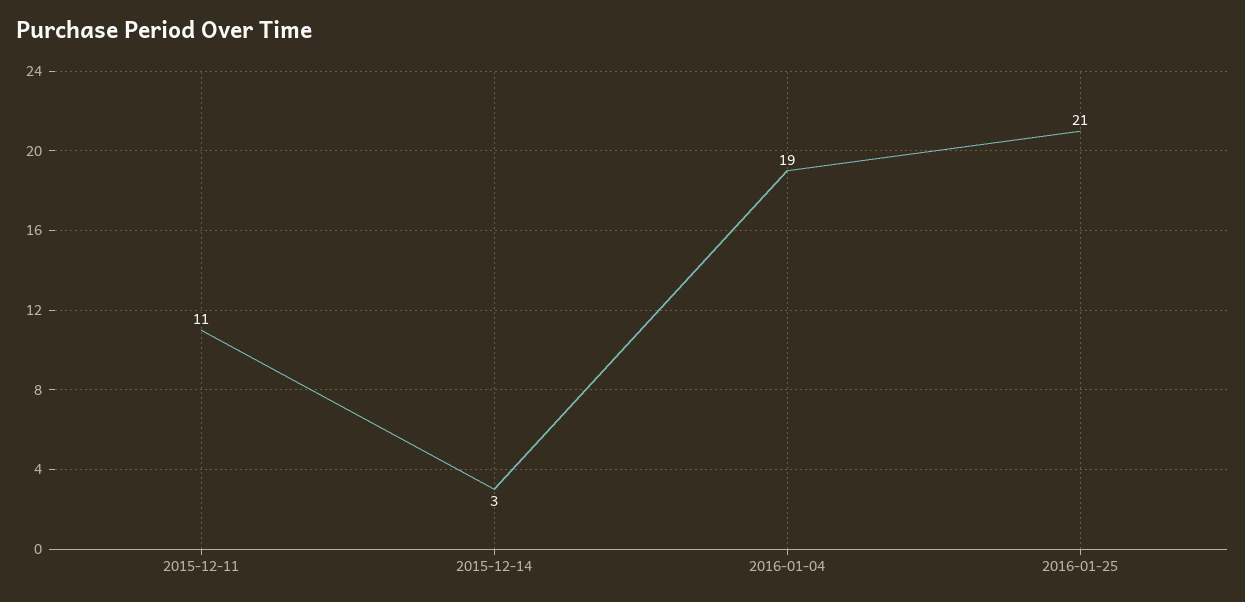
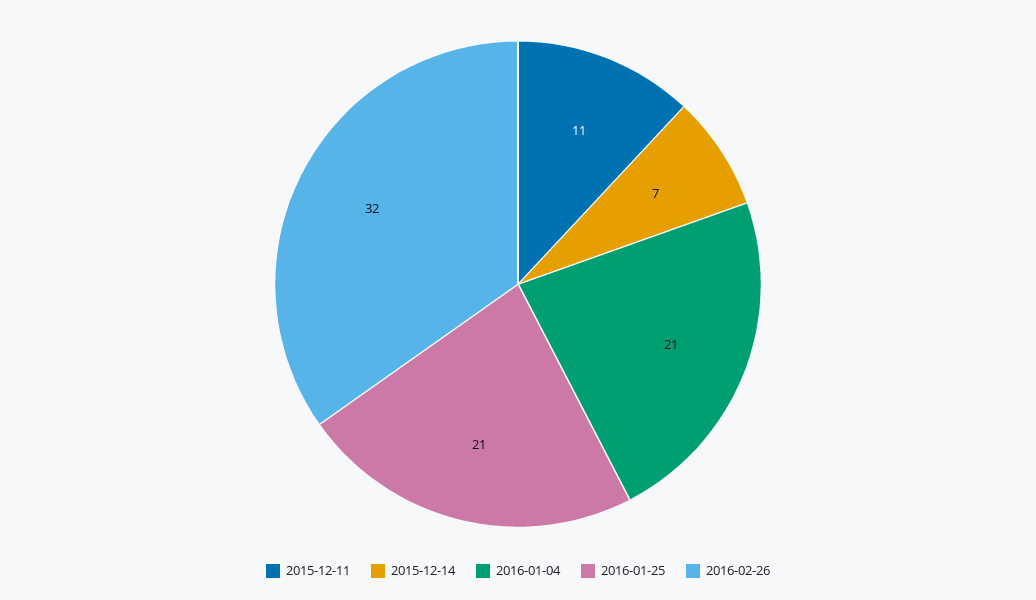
2015-12-14: 3 -> 7
2016-01-04: 19 -> 21
2016-02-26: none -> 32

